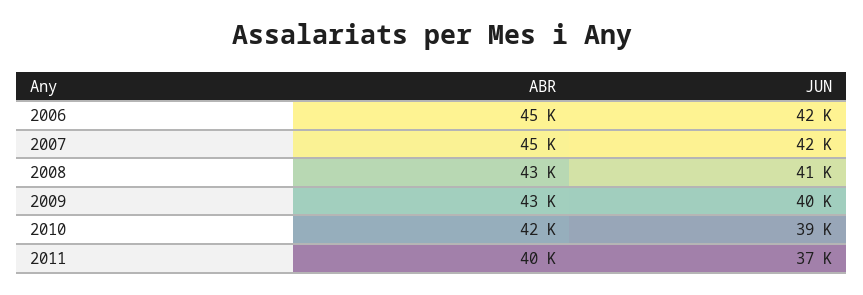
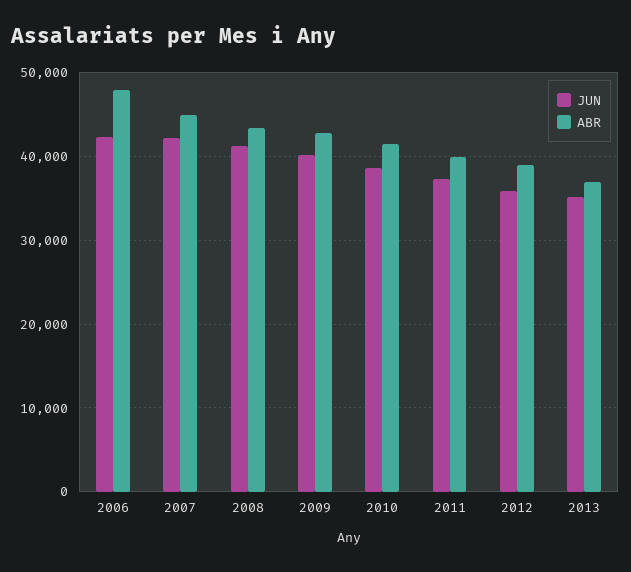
ABR, 2006: 45000 -> 48000
JUN, 2012: none -> 36000
ABR, 2012: none -> 39000
JUN, 2013: none -> 35000
ABR, 2013: none -> 37000

